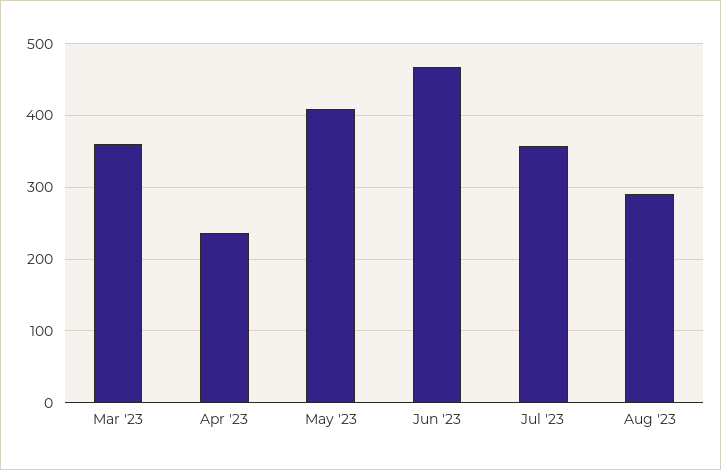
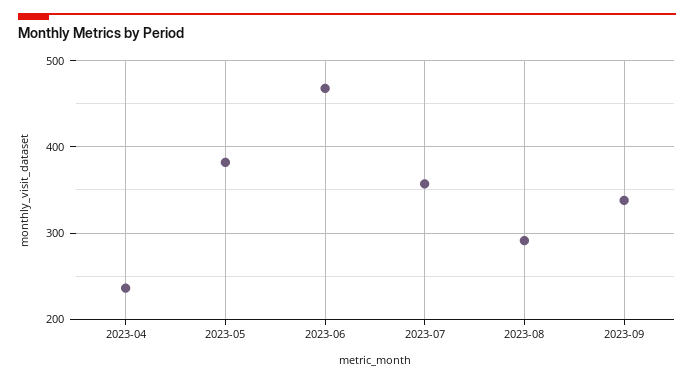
Mar '23: 360 -> none
May '23: 410 -> 380
2023-09: none -> 340

